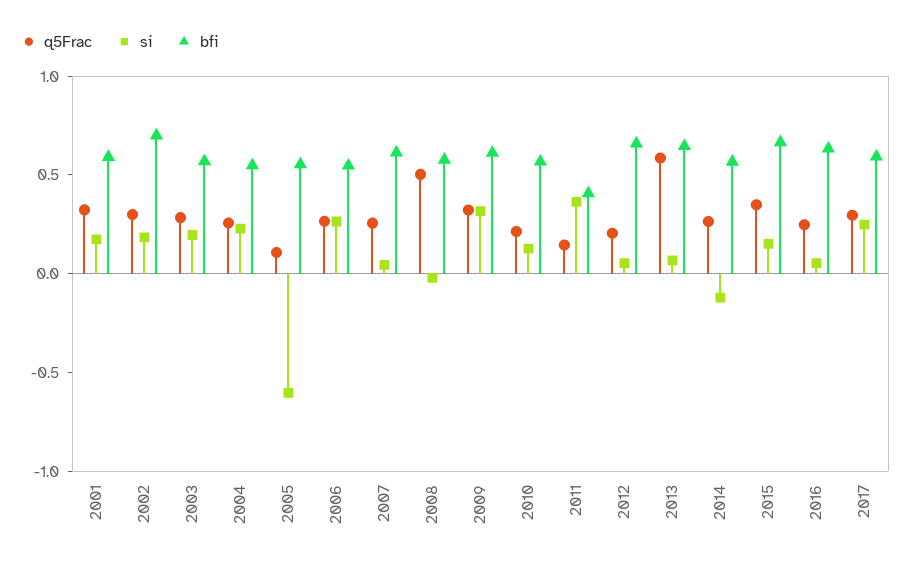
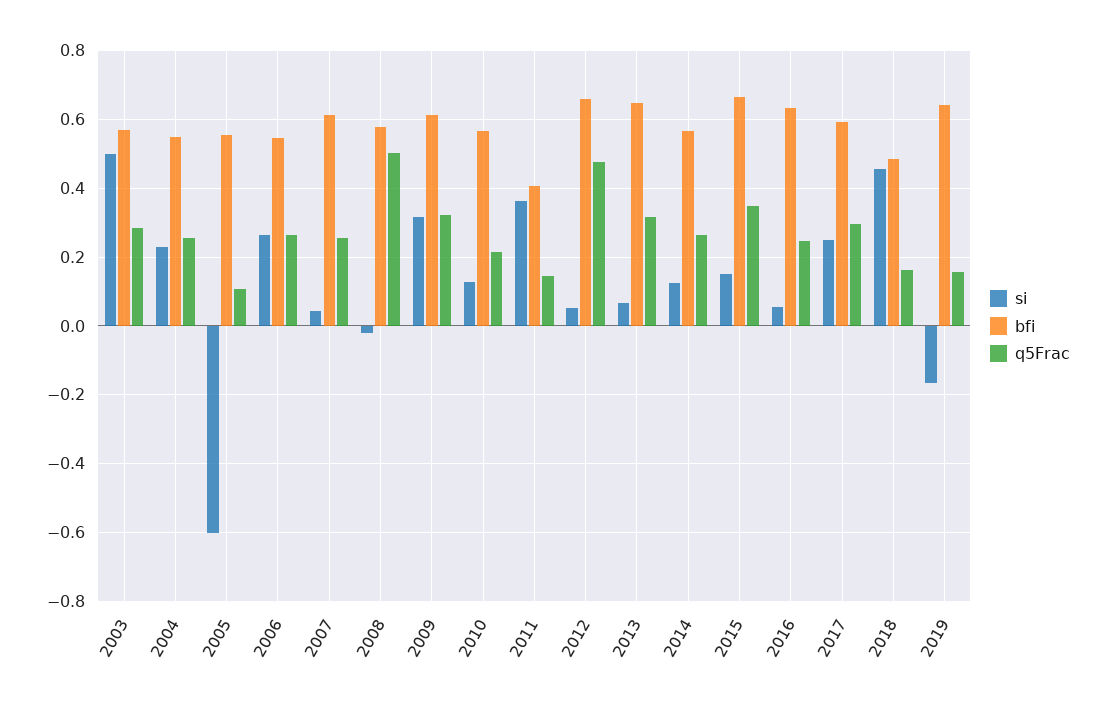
q5Frac, 2001: 0.3 -> none
si, 2001: 0.2 -> none
bfi, 2001: 0.6 -> none
q5Frac, 2002: 0.3 -> none
si, 2002: 0.2 -> none
bfi, 2002: 0.7 -> none
si, 2003: 0.2 -> 0.5
q5Frac, 2012: 0.2 -> 0.48
q5Frac, 2013: 0.6 -> 0.32
si, 2014: -0.1 -> 0.12
si, 2018: none -> 0.46
bfi, 2018: none -> 0.48
q5Frac, 2018: none -> 0.16
si, 2019: none -> -0.16
bfi, 2019: none -> 0.64
q5Frac, 2019: none -> 0.16

